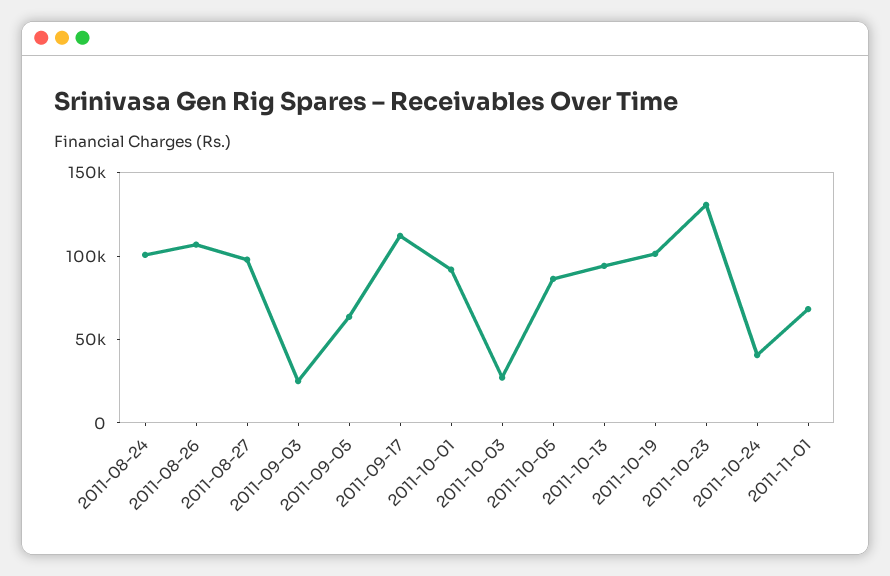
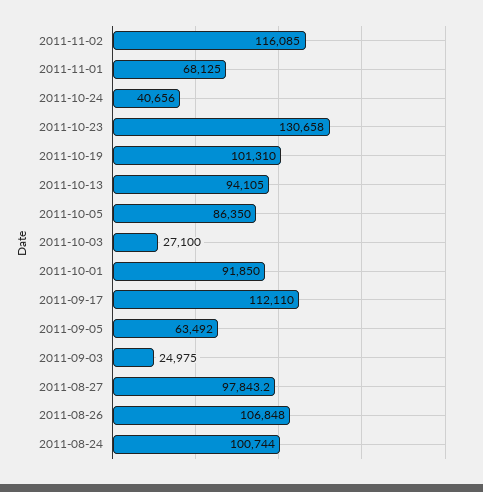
2011-11-02: none -> 116085

